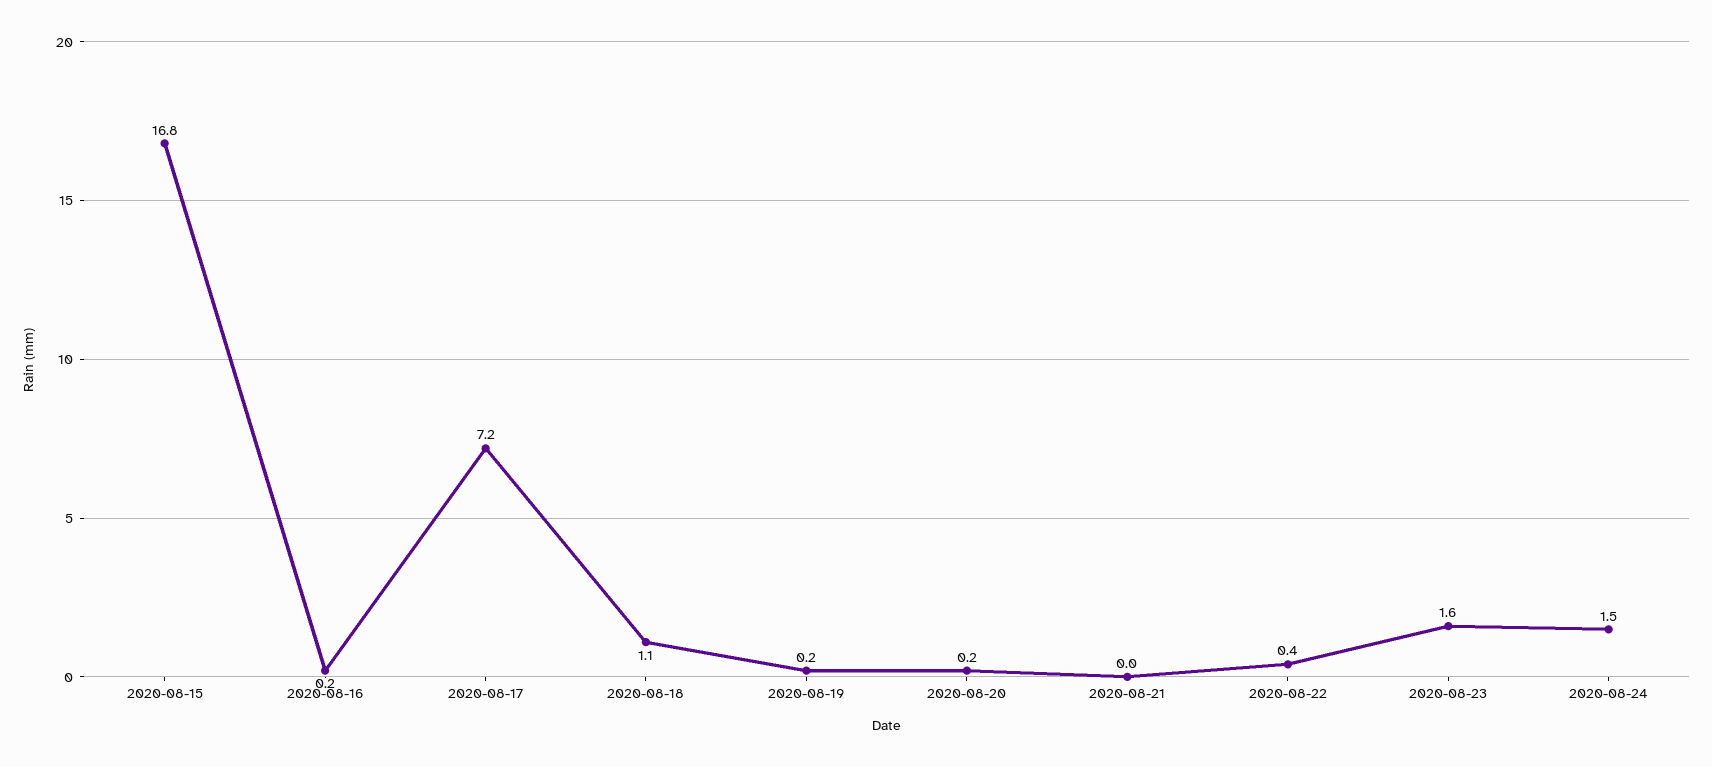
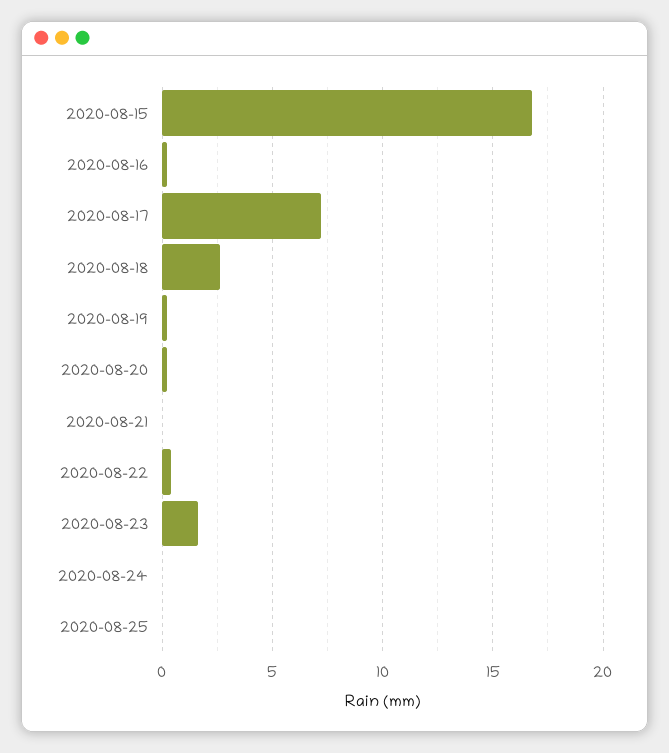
2020-08-18: 1.1 -> 2.5
2020-08-24: 1.5 -> 0
2020-08-25: none -> 0

